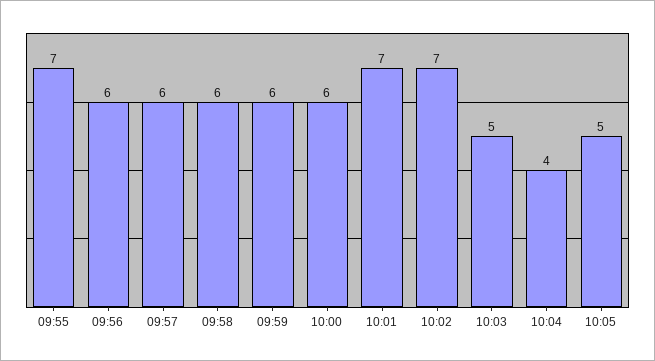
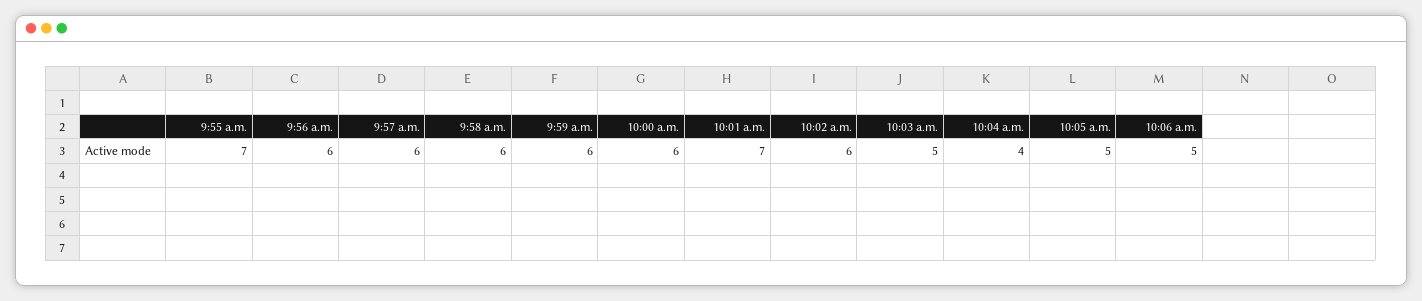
10:02: 7 -> 6
10:06 a.m.: none -> 5

